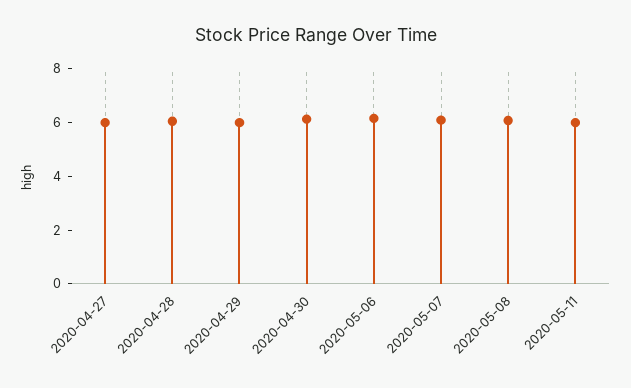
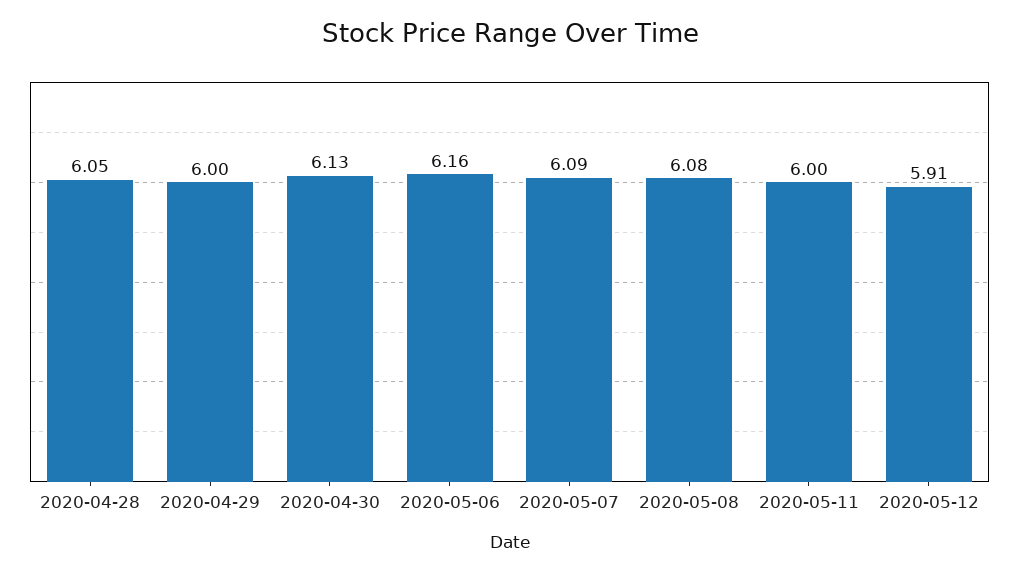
2020-04-27: 6 -> none
2020-05-12: none -> 5.91

